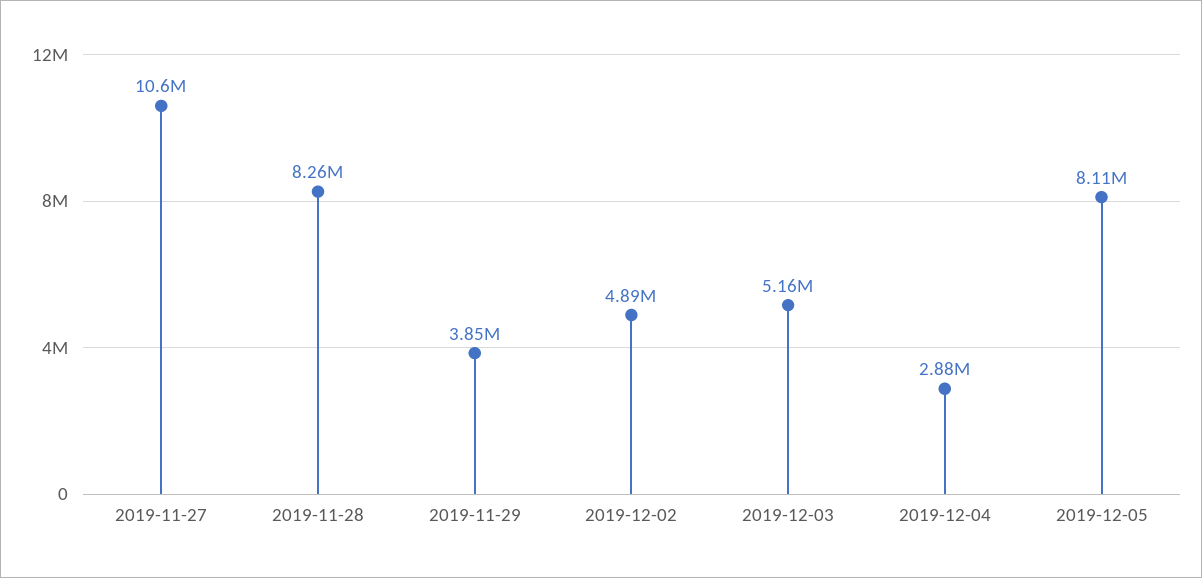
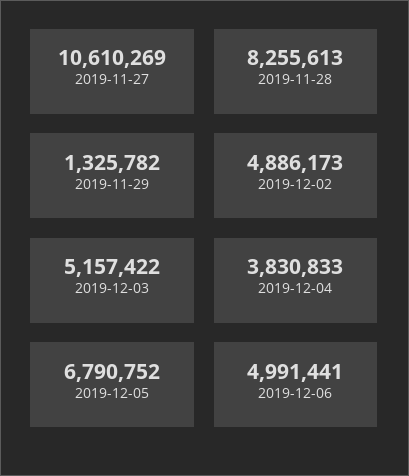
2019-11-29: 3850000 -> 1325782
2019-12-04: 2880000 -> 3830833
2019-12-05: 8110000 -> 6790752
2019-12-06: none -> 4991441

